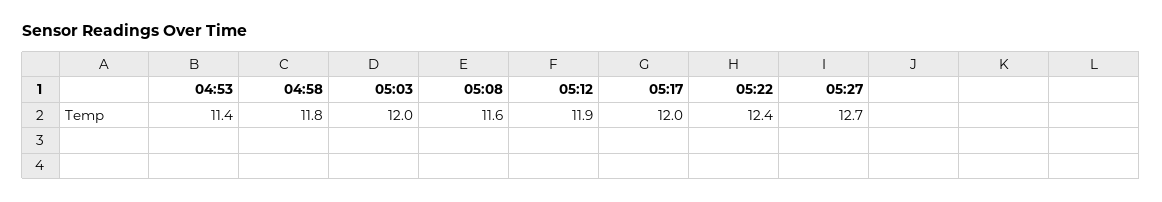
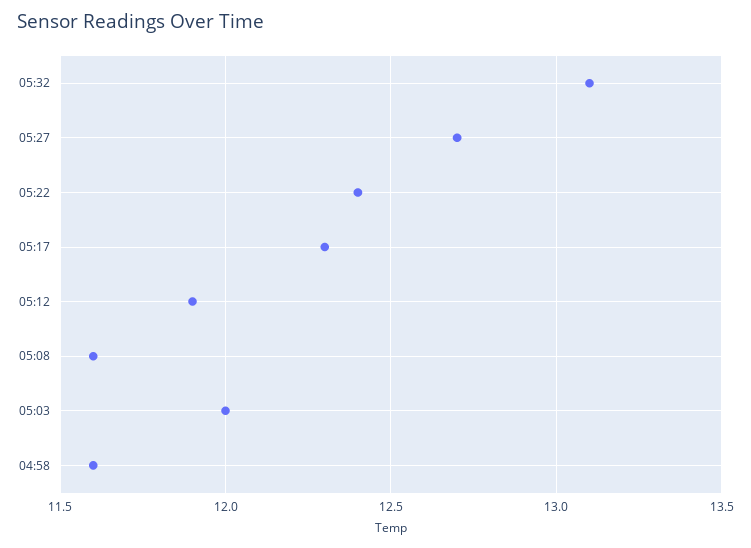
04:53: 11.4 -> none
04:58: 11.8 -> 11.6
05:17: 12 -> 12.3
05:32: none -> 13.1

